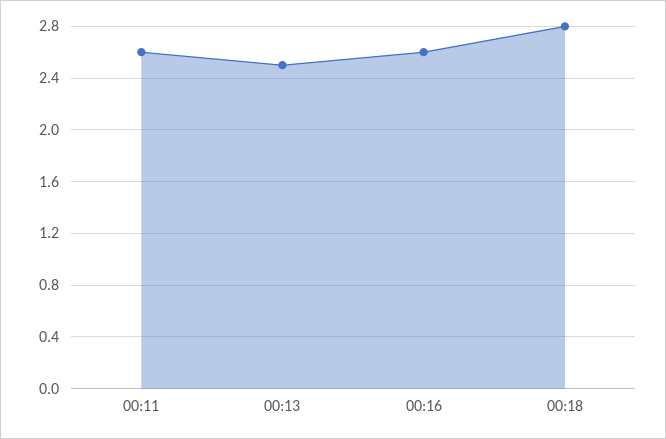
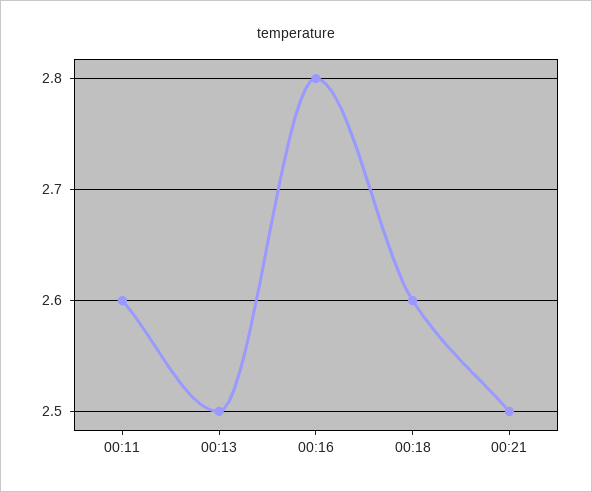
00:16: 2.6 -> 2.8
00:18: 2.8 -> 2.6
00:21: none -> 2.5

